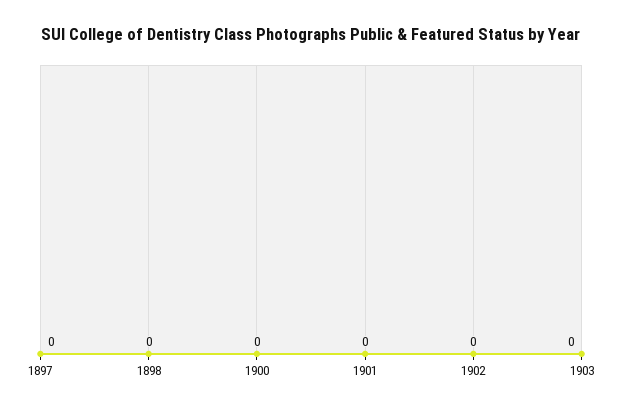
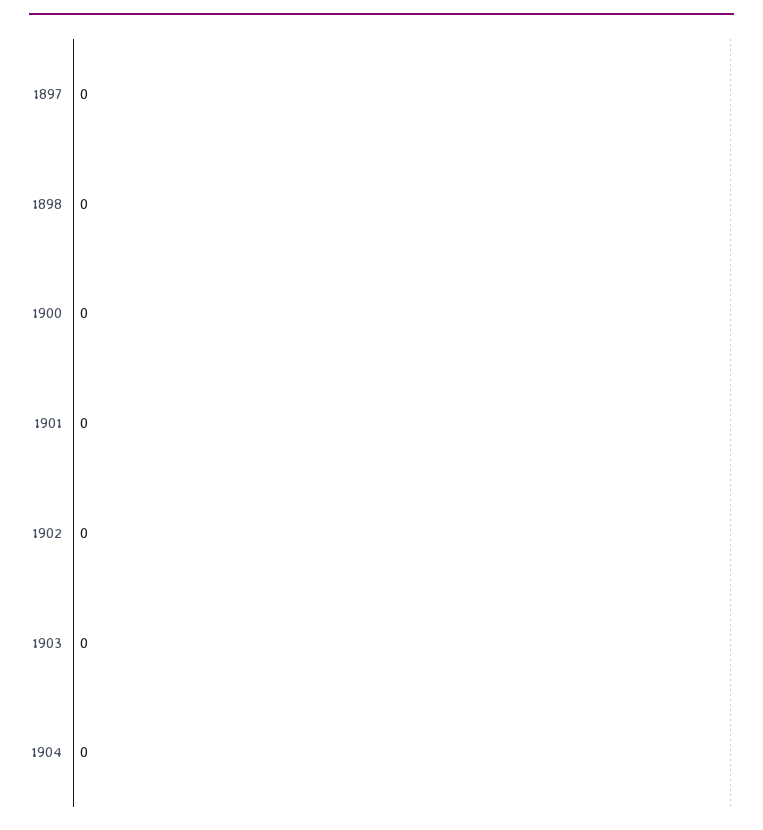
1904: none -> 0

